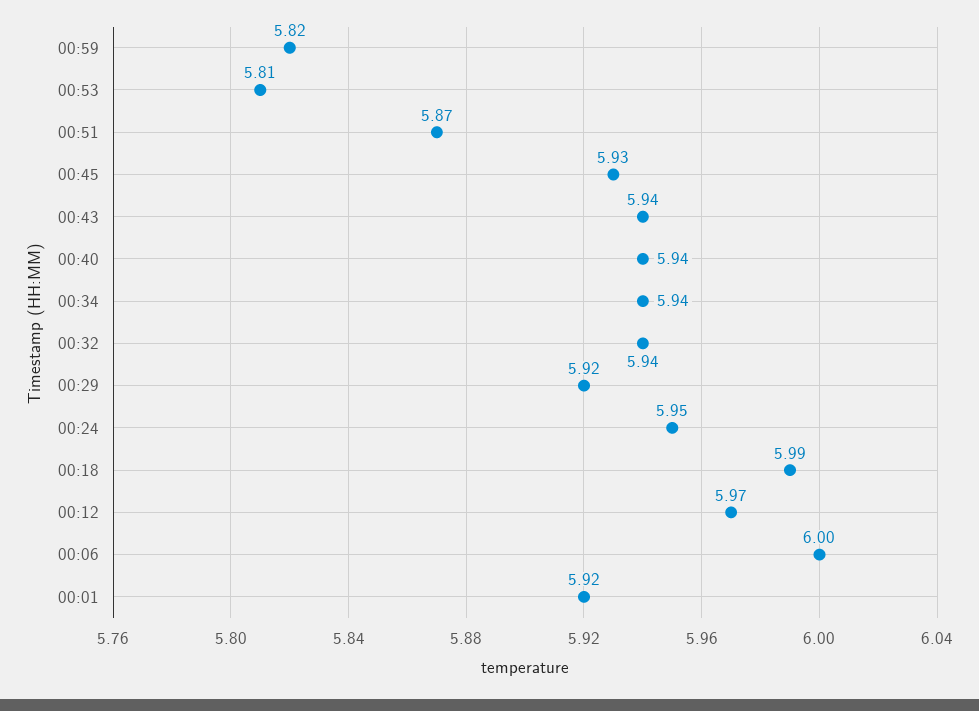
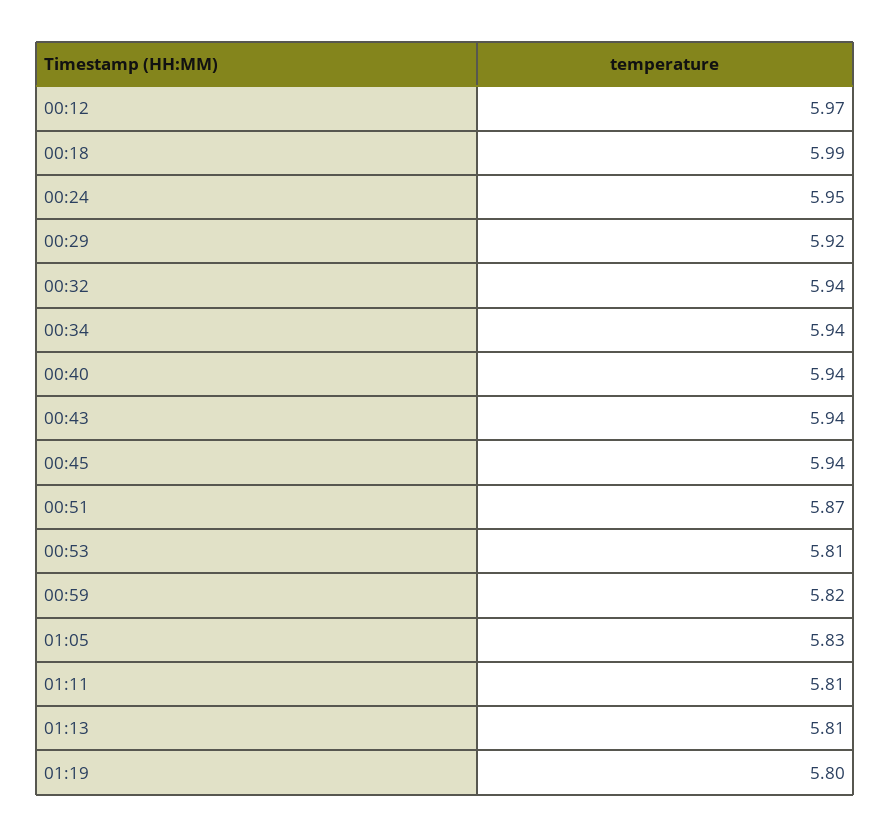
00:45: 5.93 -> 5.94
00:06: 6 -> none
00:01: 5.92 -> none
01:05: none -> 5.83
01:11: none -> 5.81
01:13: none -> 5.81
01:19: none -> 5.8

